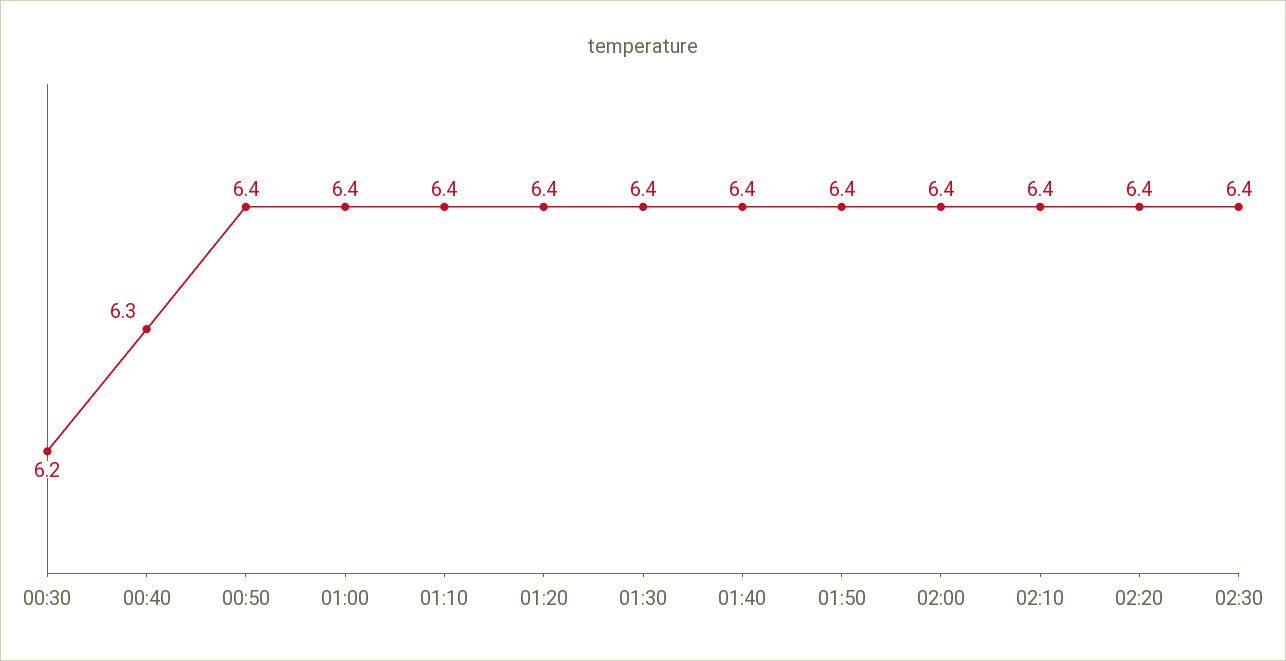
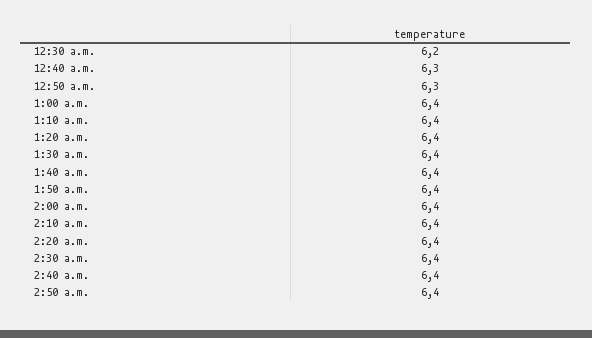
00:50: 6.4 -> 6.3
2:40 a.m.: none -> 6.4
2:50 a.m.: none -> 6.4

